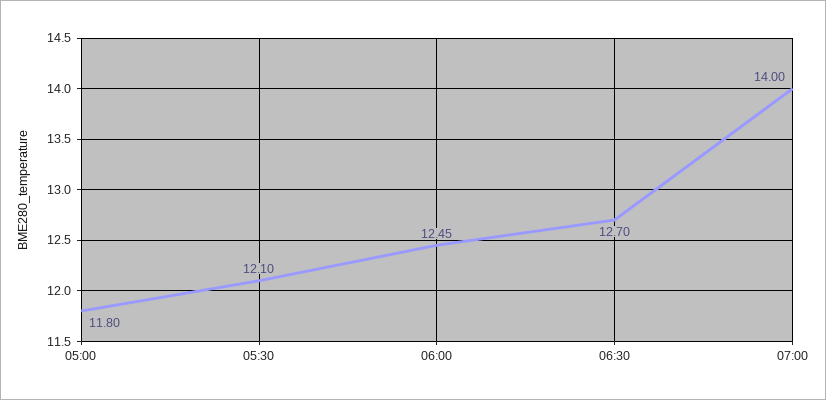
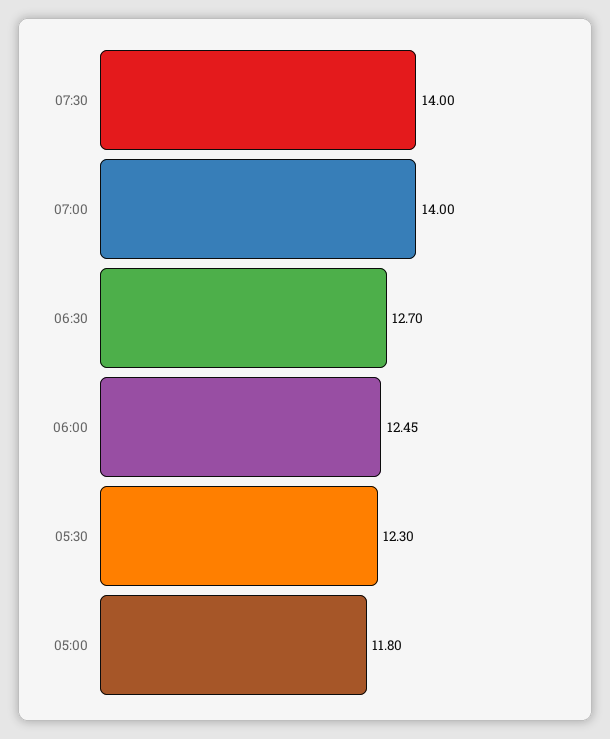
05:30: 12.1 -> 12.3
07:30: none -> 14

